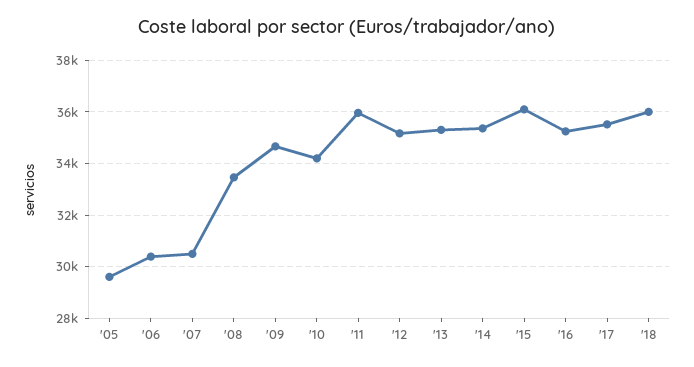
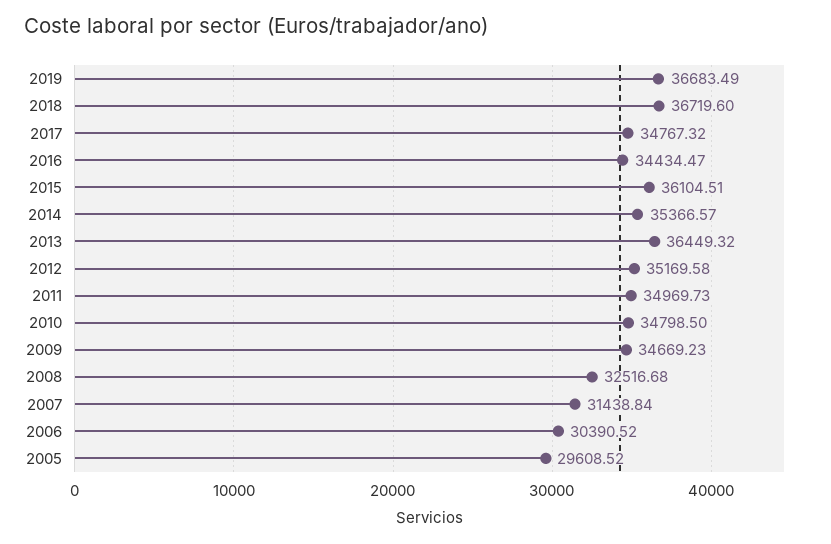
'07: 30500 -> 31438.84
'08: 33500 -> 32516.68
'10: 34250 -> 34798.5
'11: 36000 -> 34969.73
'13: 35250 -> 36449.32
'16: 35250 -> 34434.47
'17: 35500 -> 34767.32
'18: 36000 -> 36719.6
2019: none -> 36683.49

